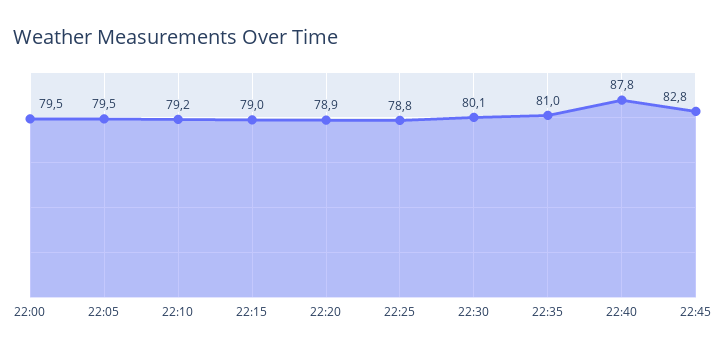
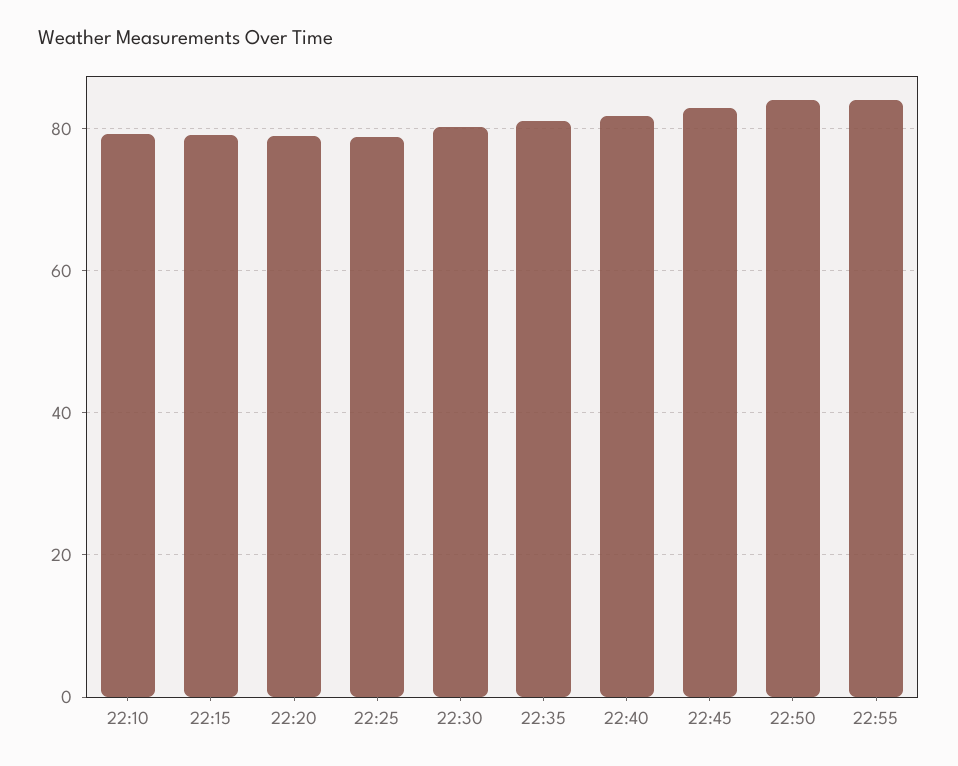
22:00: 79.5 -> none
22:05: 79.5 -> none
22:40: 87.8 -> 82
22:50: none -> 84
22:55: none -> 84

